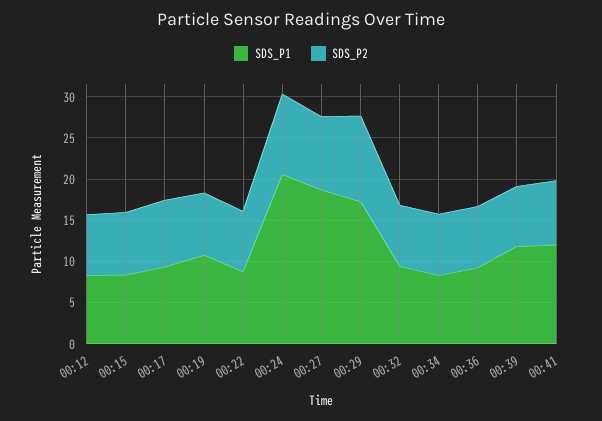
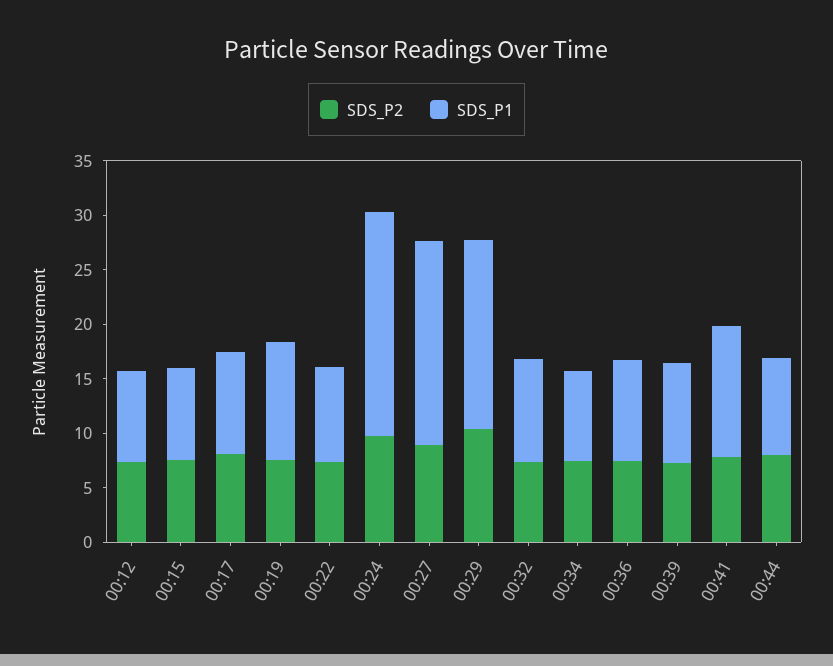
SDS_P1, 00:39: 12 -> 9
SDS_P2, 00:44: none -> 8
SDS_P1, 00:44: none -> 9

